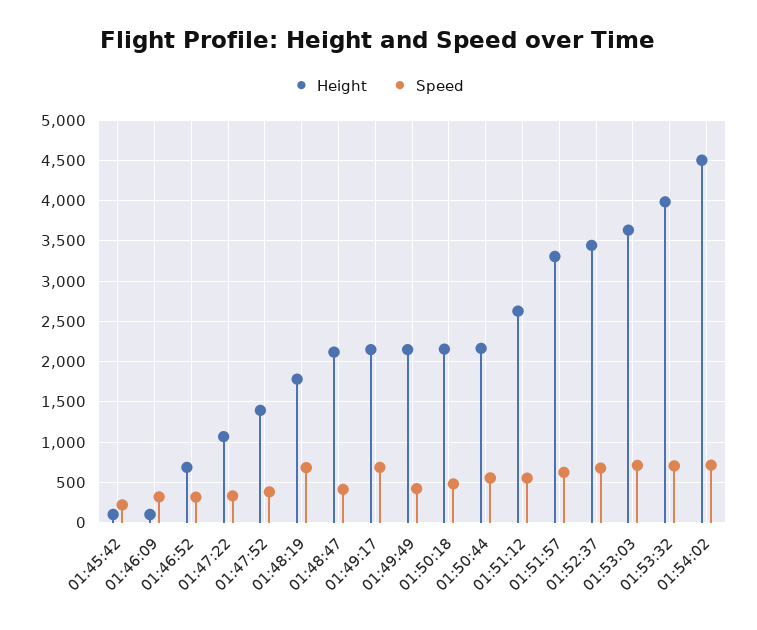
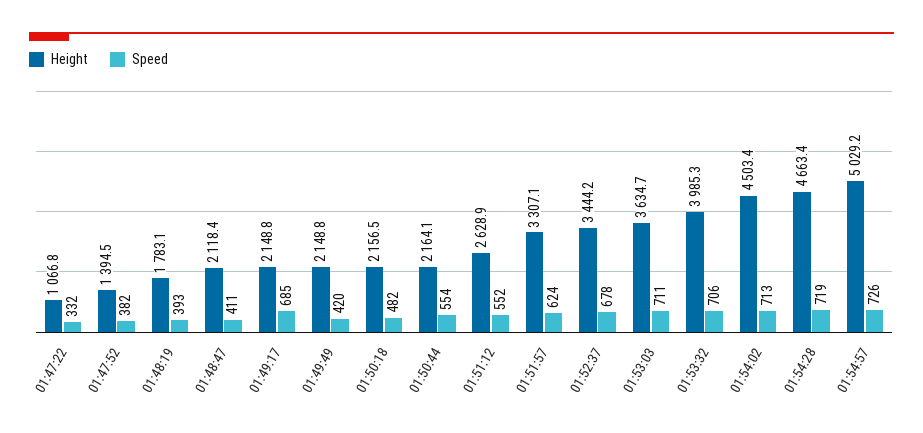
Height, 01:45:42: 100 -> none
Speed, 01:45:42: 200 -> none
Height, 01:46:09: 100 -> none
Speed, 01:46:09: 300 -> none
Height, 01:46:52: 700 -> none
Speed, 01:46:52: 300 -> none
Speed, 01:48:19: 700 -> 393
Height, 01:54:28: none -> 4663.4
Speed, 01:54:28: none -> 719
Height, 01:54:57: none -> 5029.2
Speed, 01:54:57: none -> 726

